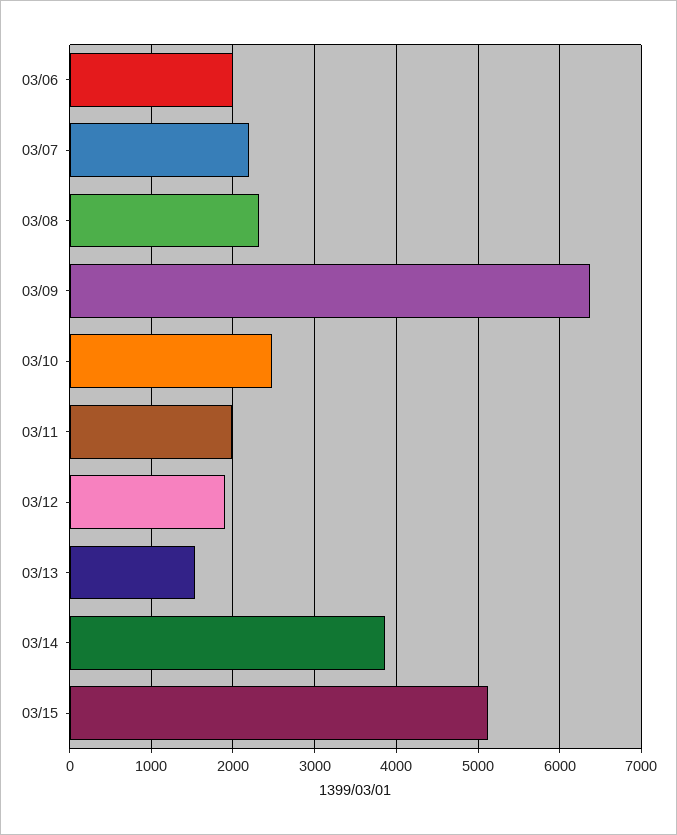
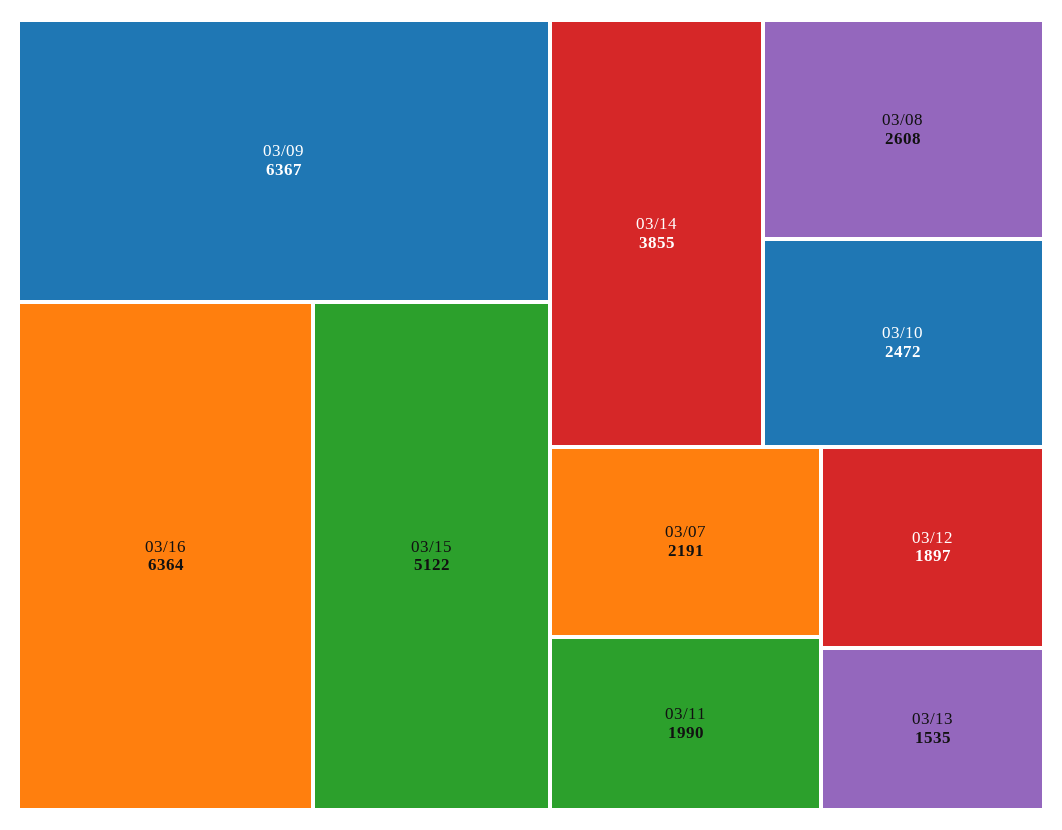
03/06: 2000 -> none
03/08: 2300 -> 2608
03/16: none -> 6364

